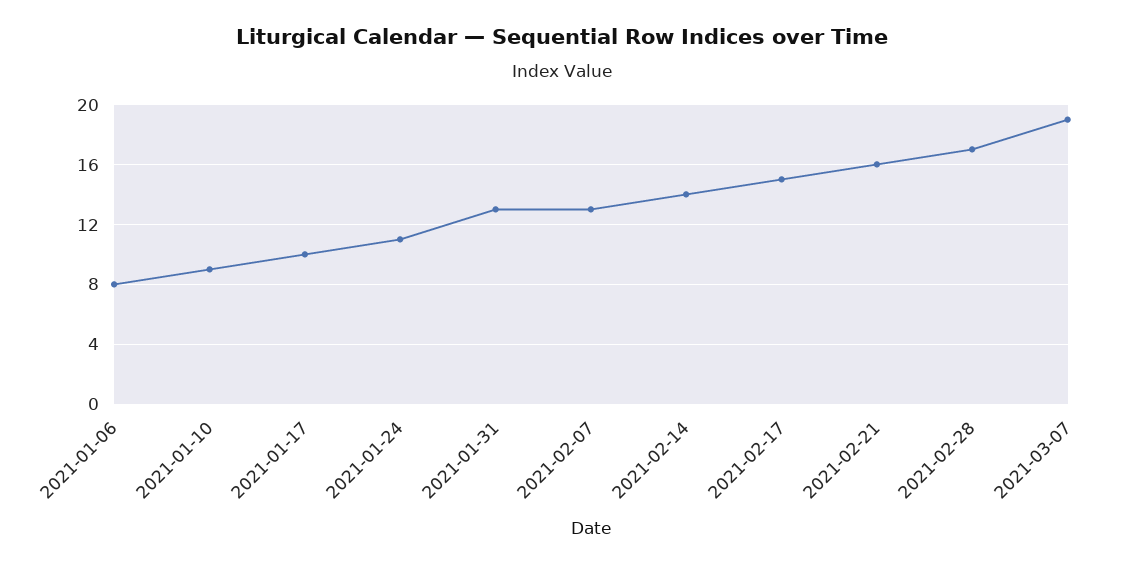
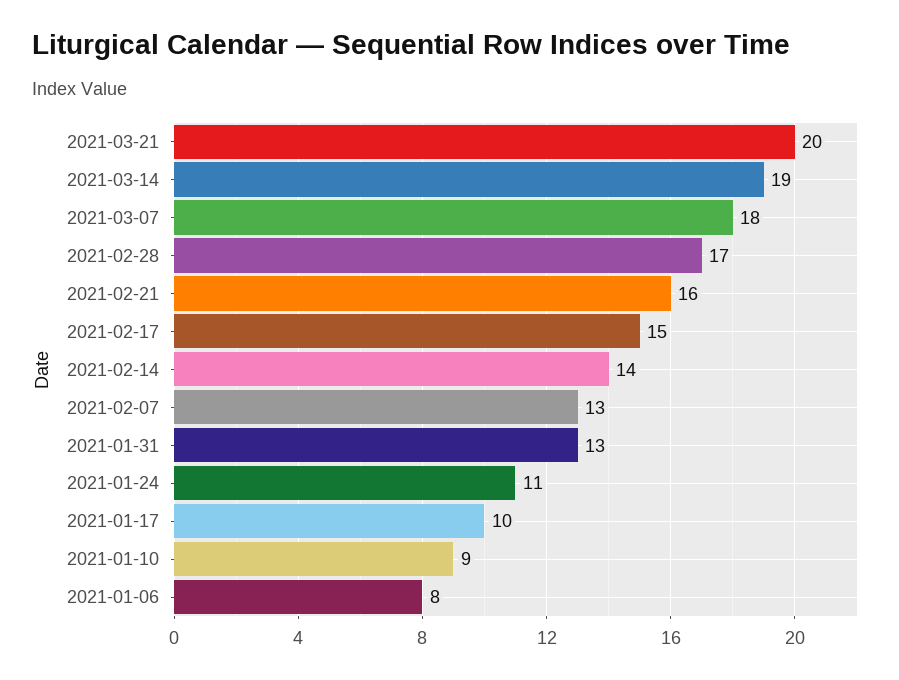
2021-03-07: 19 -> 18
2021-03-21: none -> 20
2021-03-14: none -> 19

